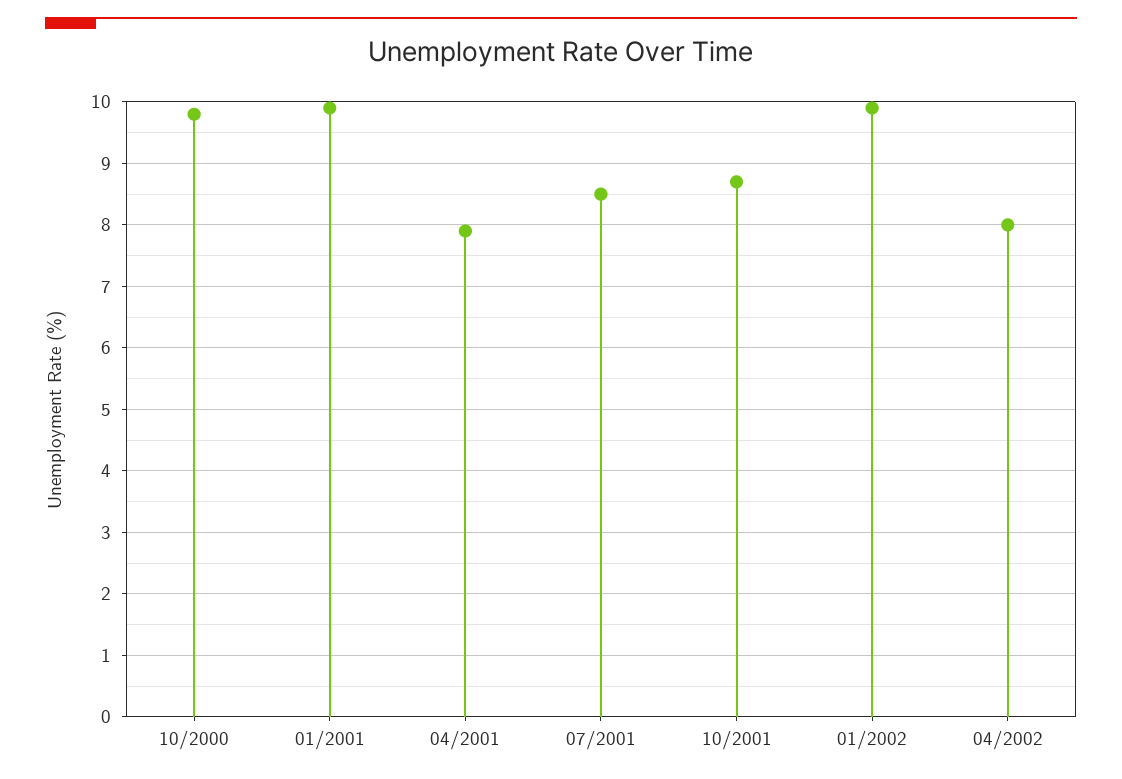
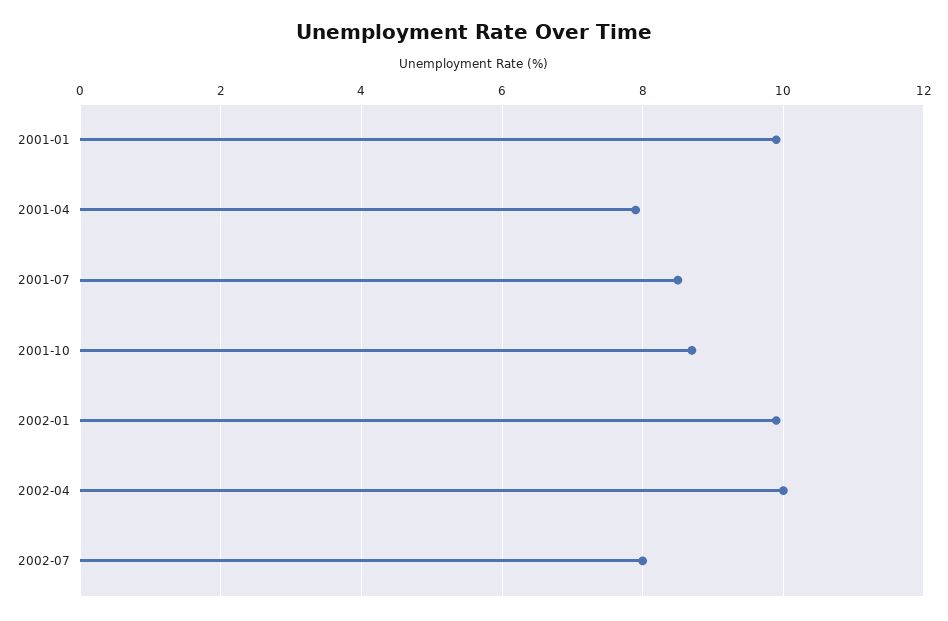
10/2000: 9.8 -> none
04/2002: 8 -> 10
2002-07: none -> 8

